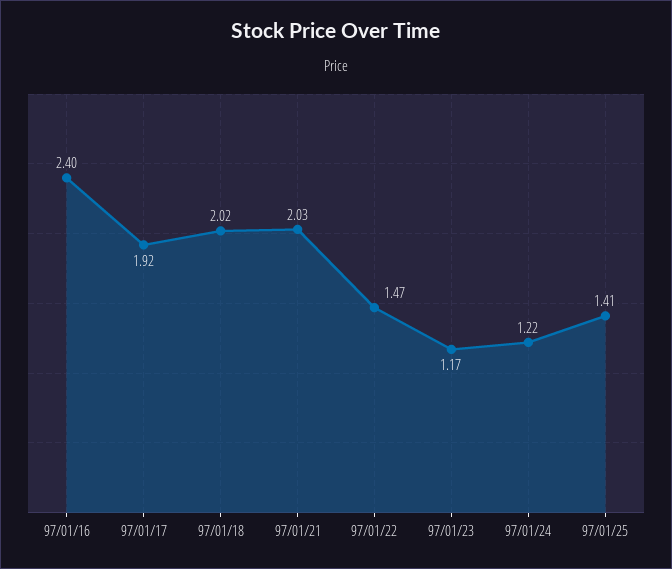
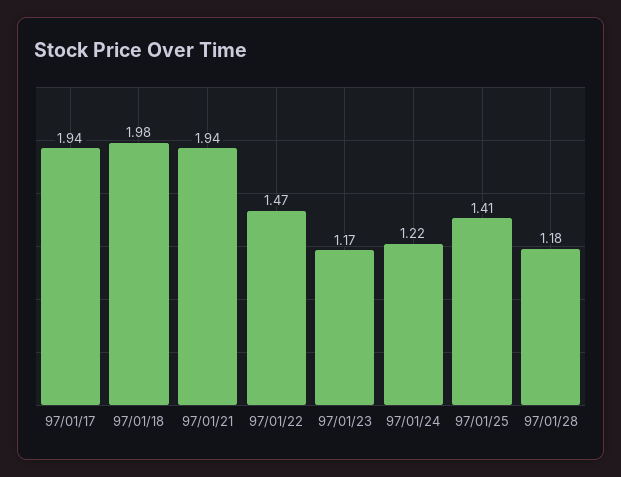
97/01/16: 2.4 -> none
97/01/17: 1.92 -> 1.94
97/01/18: 2.02 -> 1.98
97/01/21: 2.03 -> 1.94
97/01/28: none -> 1.18

